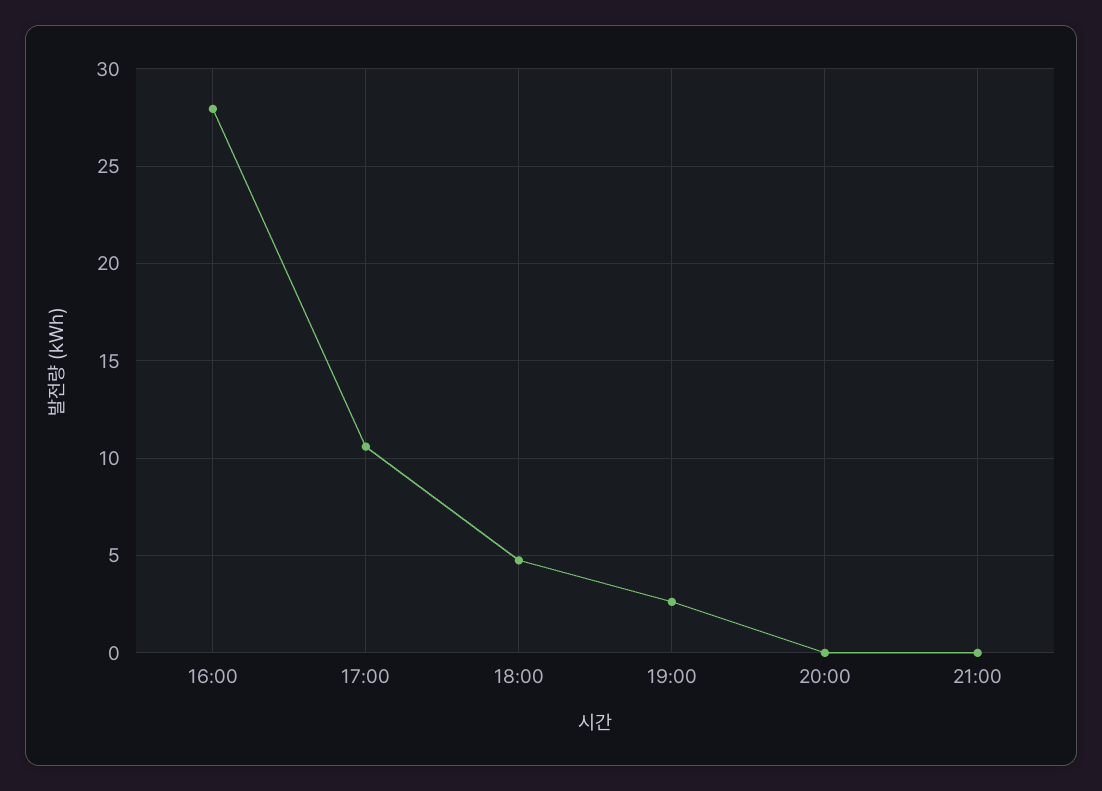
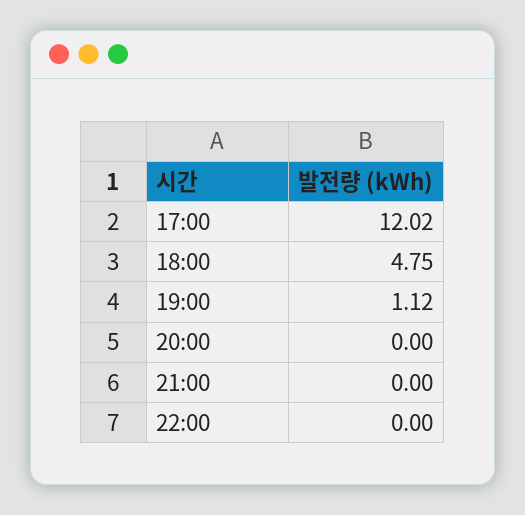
16:00: 28 -> none
17:00: 10.5 -> 12.02
19:00: 2.5 -> 1.12
22:00: none -> 0

